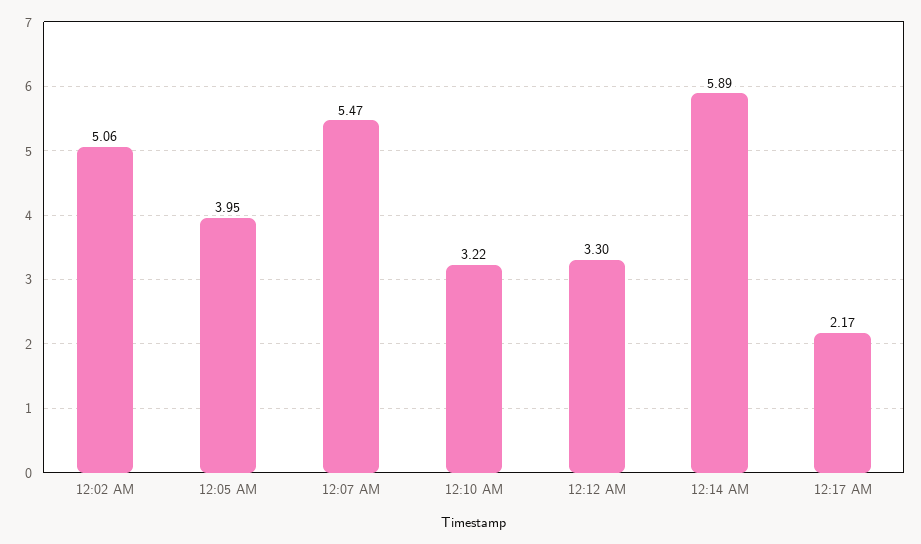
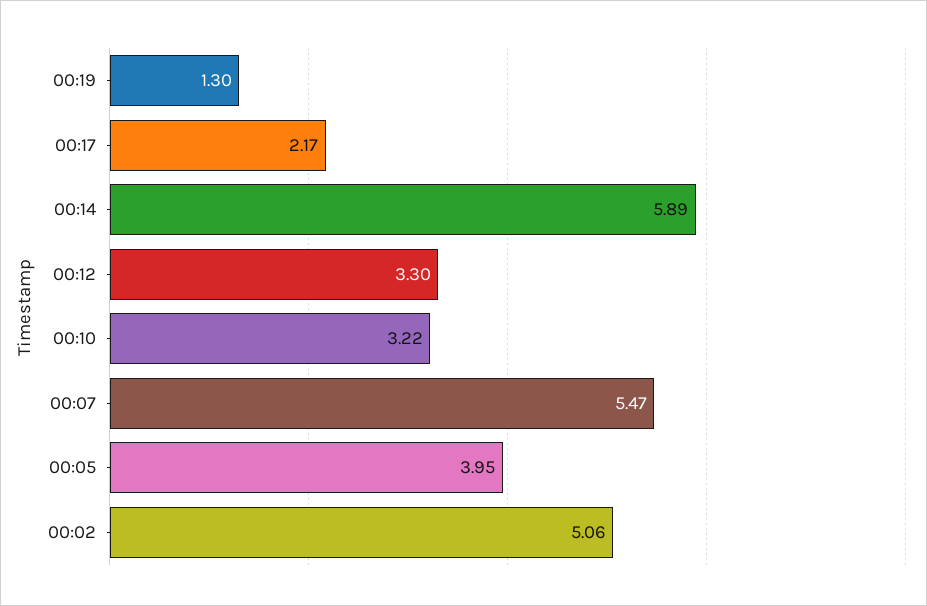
00:19: none -> 1.3

